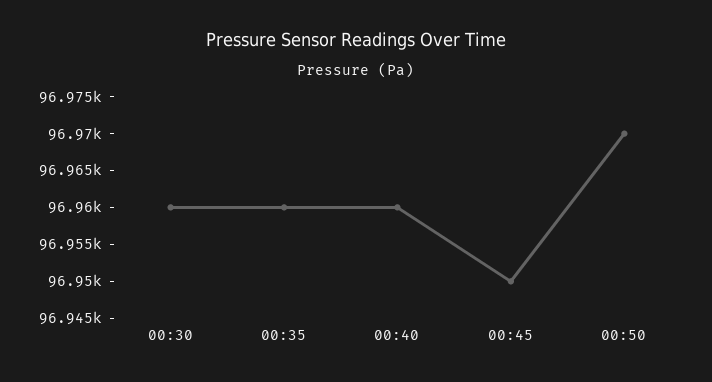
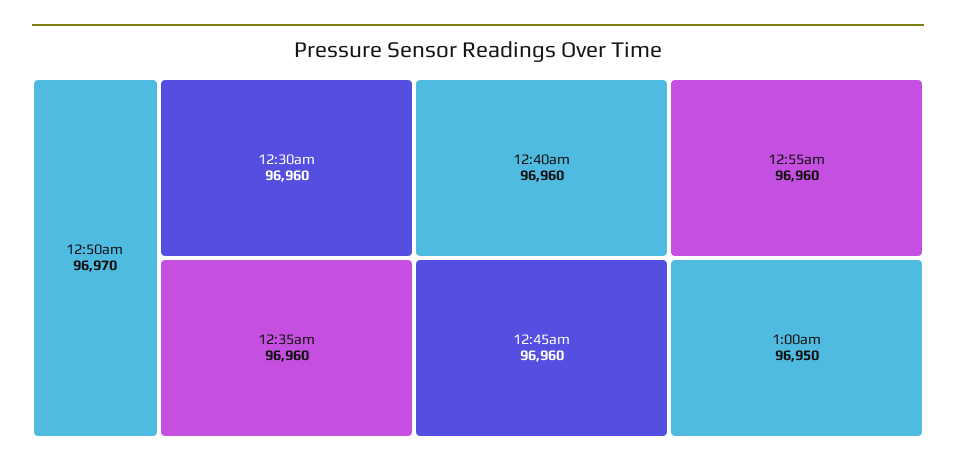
00:45: 96950 -> 96960
12:55am: none -> 96960
1:00am: none -> 96950

